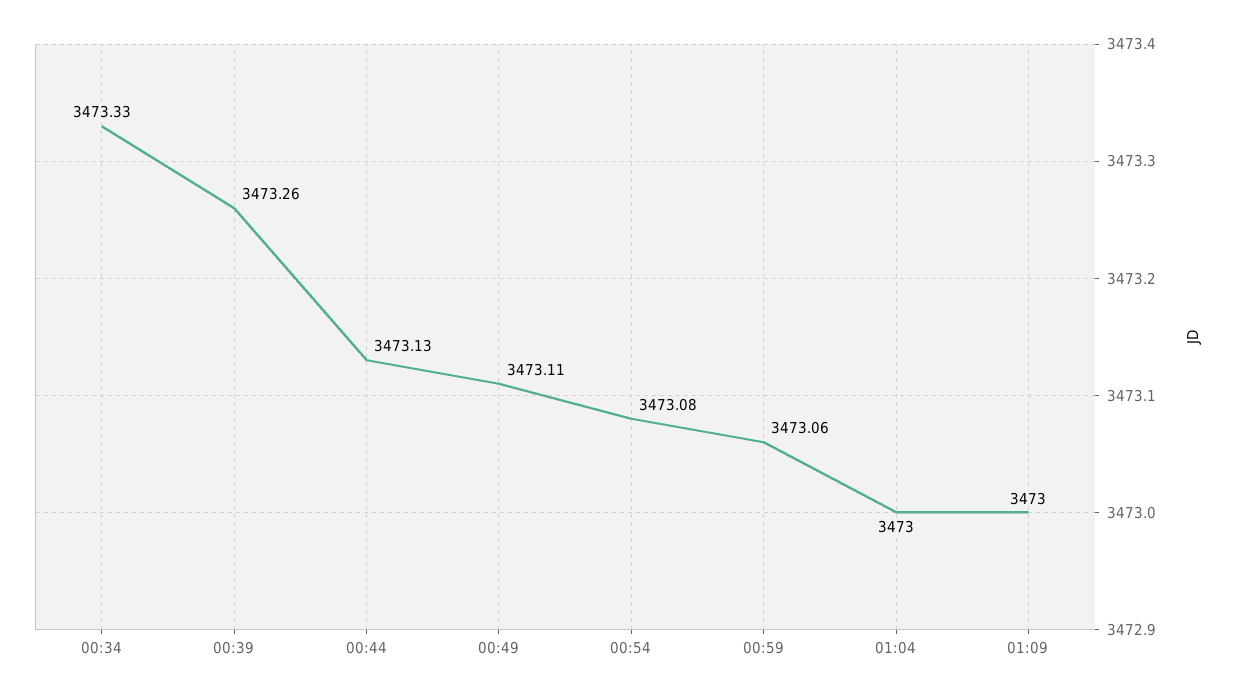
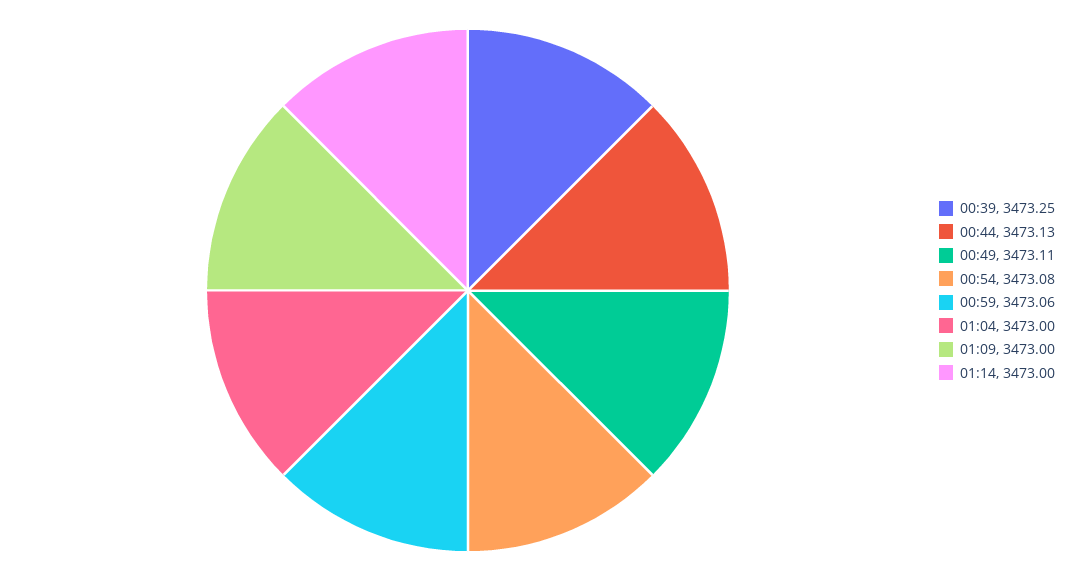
00:34: 3473.33 -> none
00:39: 3473.26 -> 3473.25
01:14: none -> 3473

